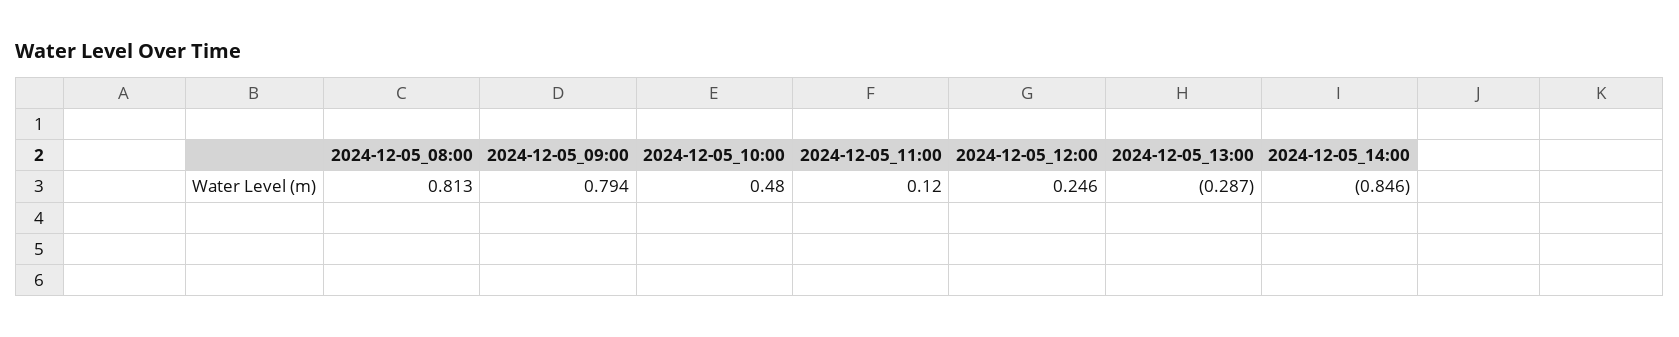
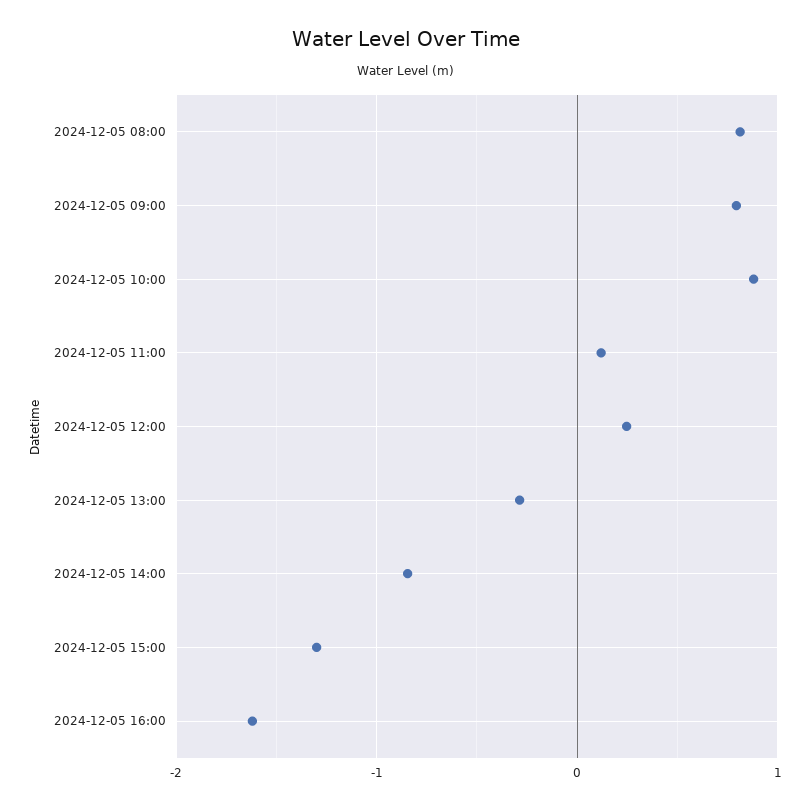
2024-12-05_10:00: 0.48 -> 0.9
2024-12-05 15:00: none -> -1.3
2024-12-05 16:00: none -> -1.6

